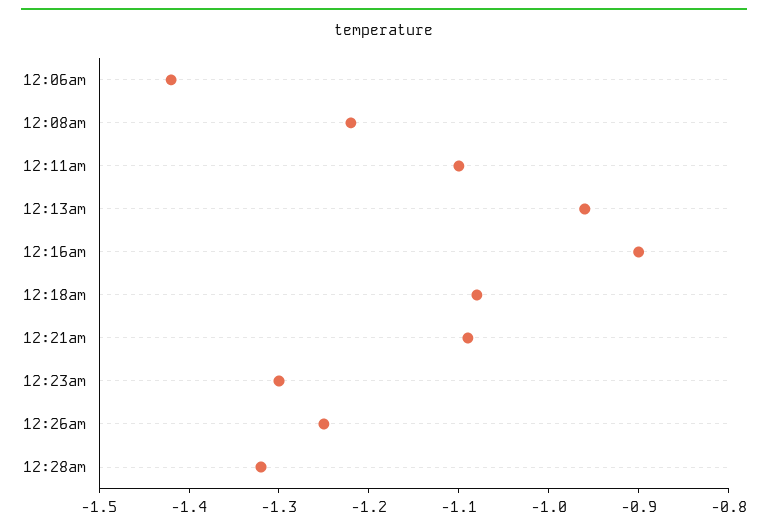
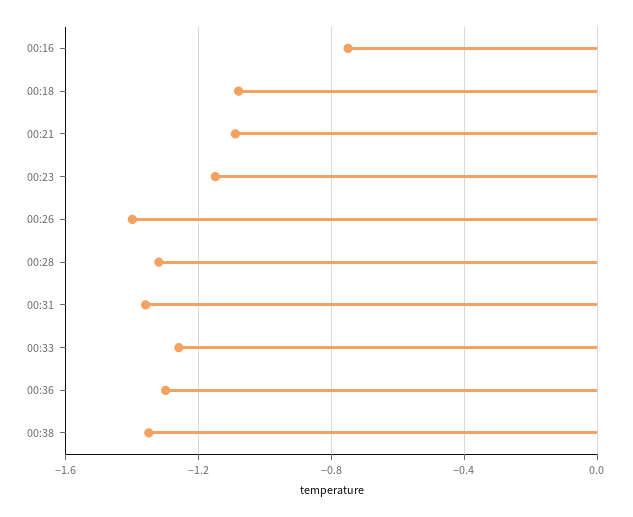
12:06am: -1.42 -> none
12:08am: -1.22 -> none
12:11am: -1.1 -> none
12:13am: -0.96 -> none
12:16am: -0.9 -> -0.75
12:23am: -1.3 -> -1.15
12:26am: -1.25 -> -1.4
00:31: none -> -1.35
00:33: none -> -1.25
00:36: none -> -1.3
00:38: none -> -1.35

